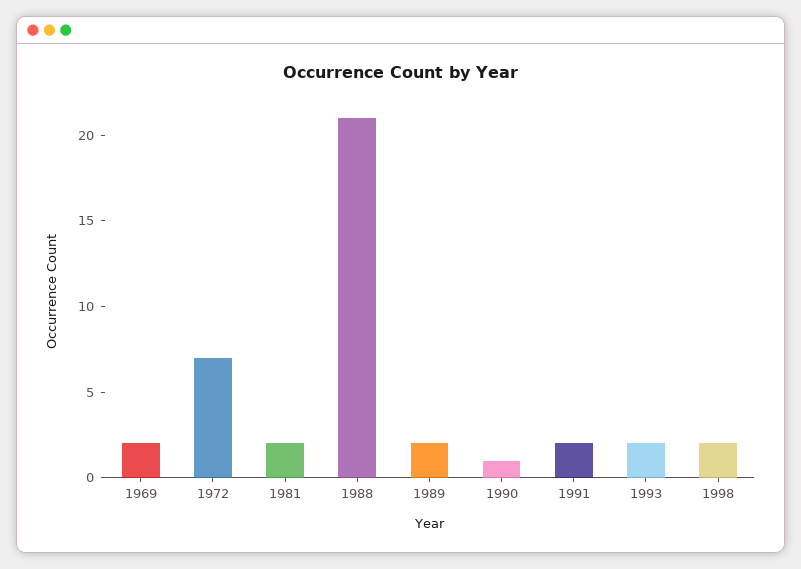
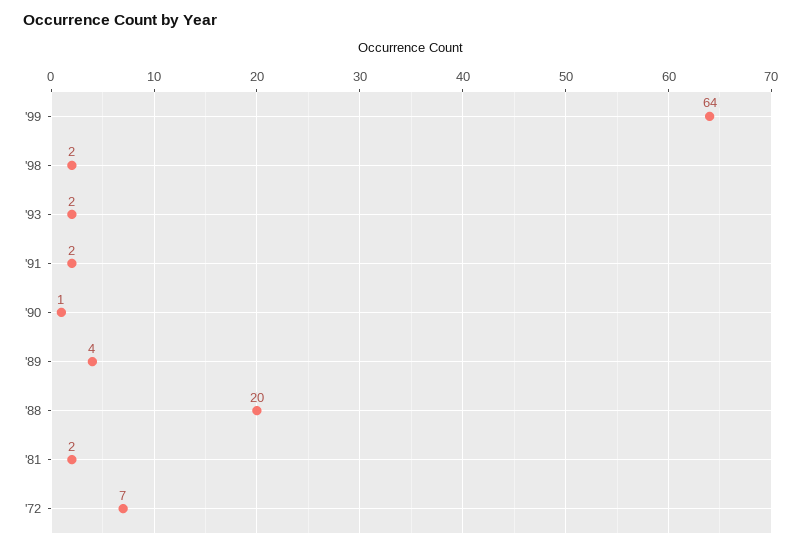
1969: 2 -> none
1988: 21 -> 20
1989: 2 -> 4
'99: none -> 64

